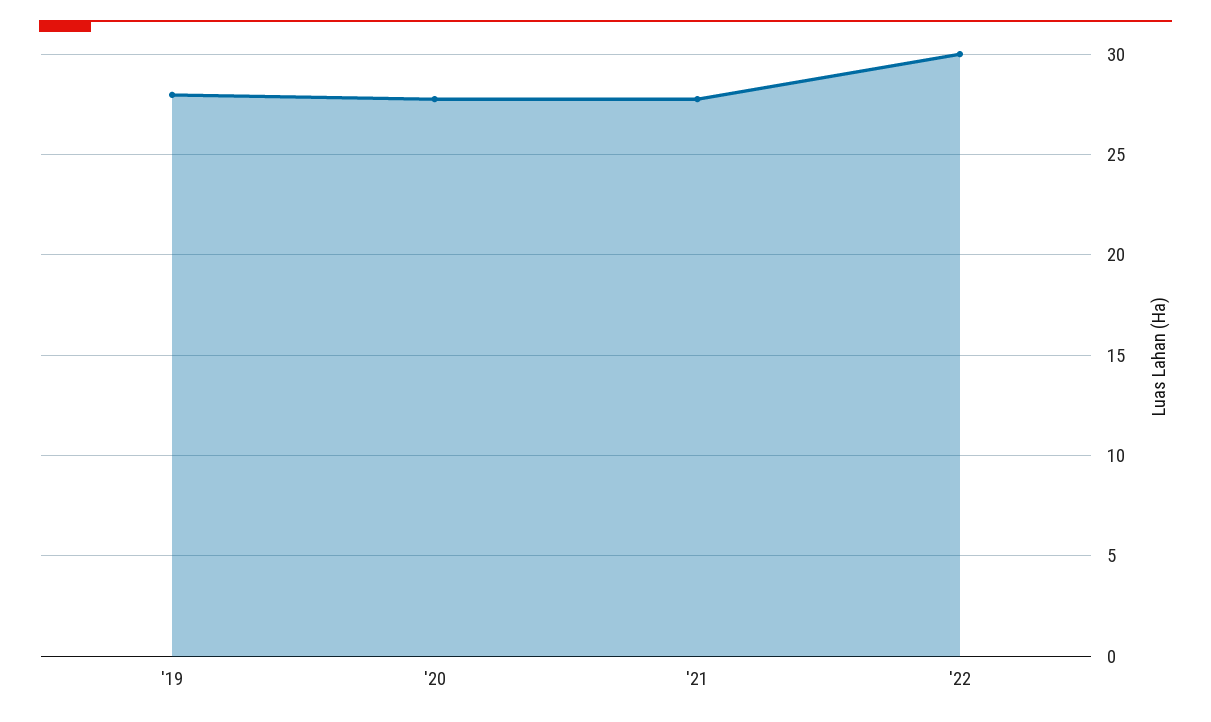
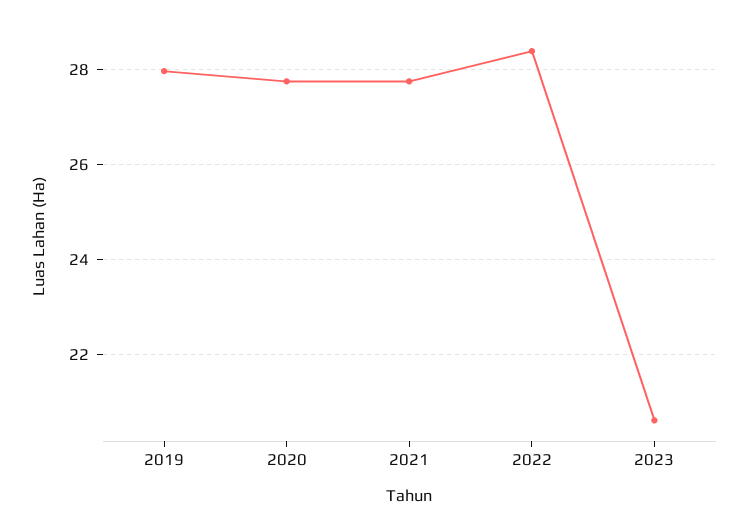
'22: 30 -> 28.4
2023: none -> 20.6

